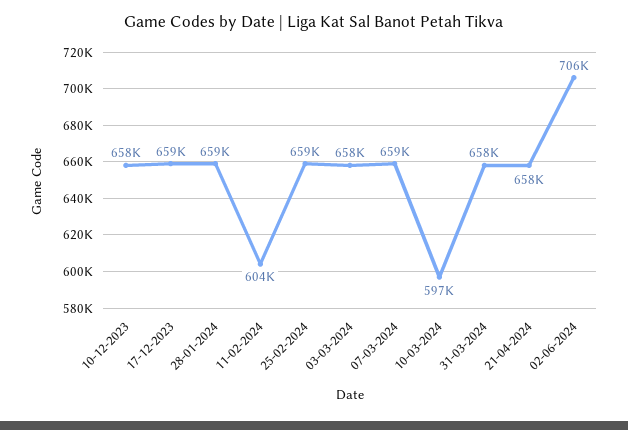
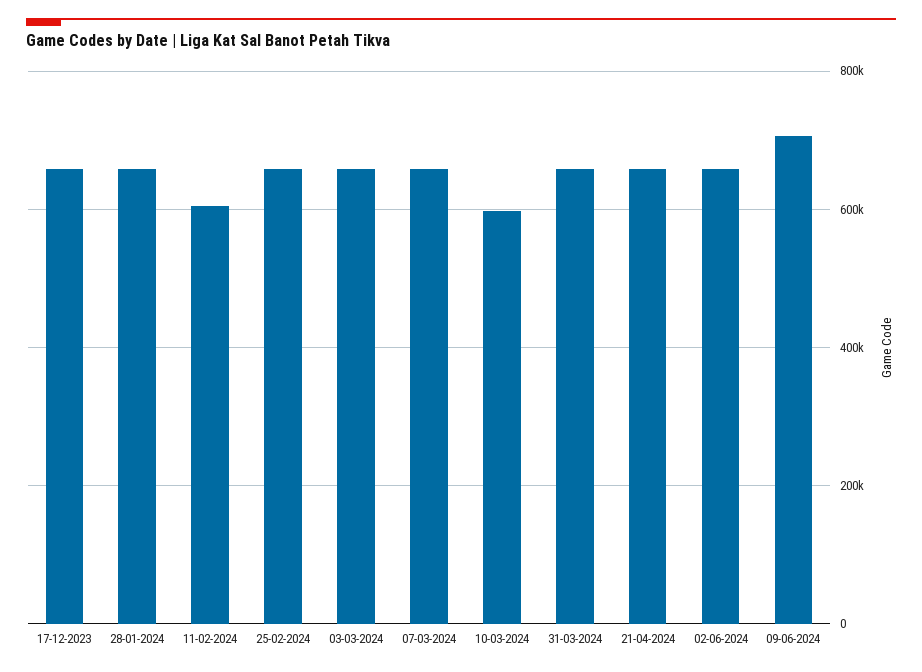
10-12-2023: 658000 -> none
02-06-2024: 706000 -> 660000
09-06-2024: none -> 700000

